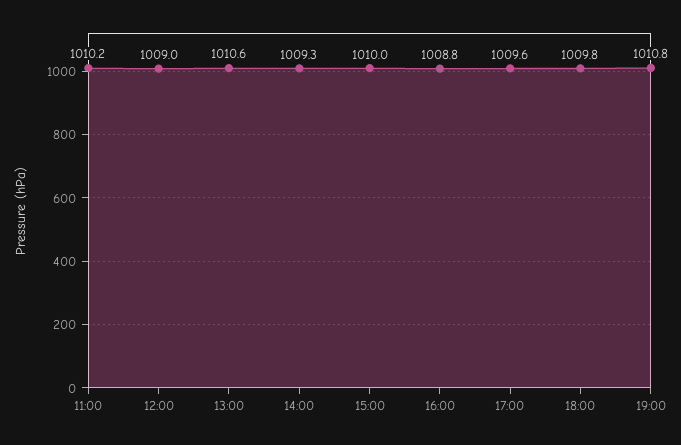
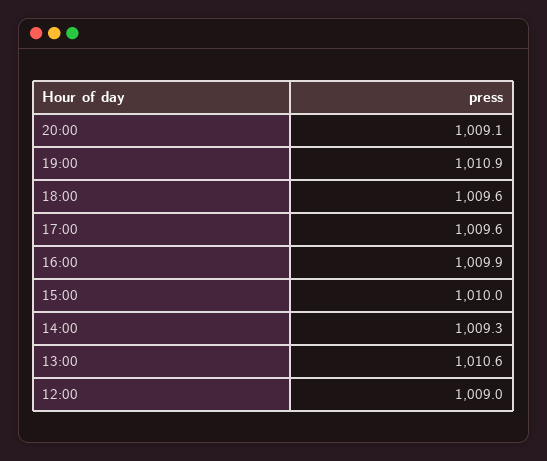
11:00: 1010.2 -> none
16:00: 1008.8 -> 1009.9
18:00: 1009.8 -> 1009.6
19:00: 1010.8 -> 1010.9
20:00: none -> 1009.1

